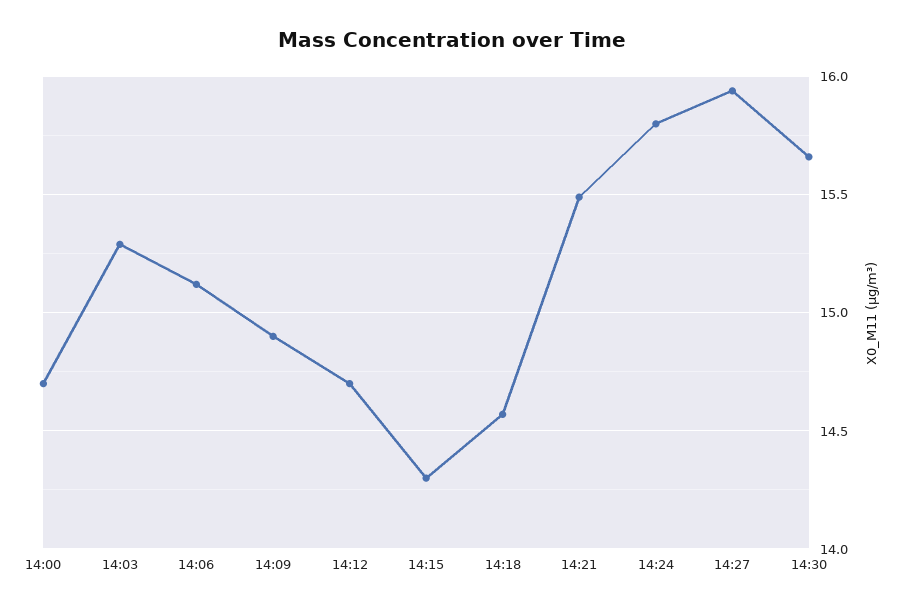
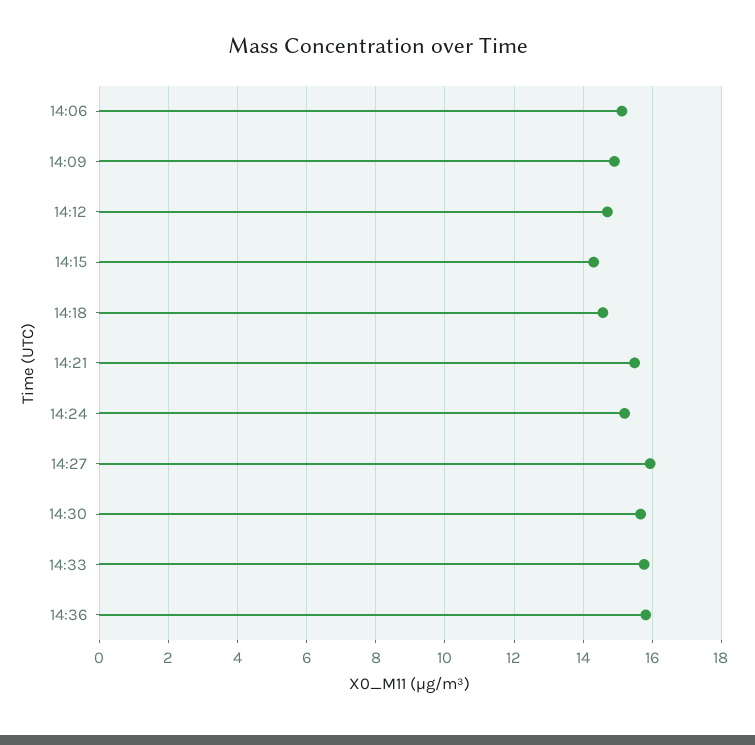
14:00: 14.7 -> none
14:03: 15.3 -> none
14:24: 15.8 -> 15.2
14:33: none -> 15.8
14:36: none -> 15.8

